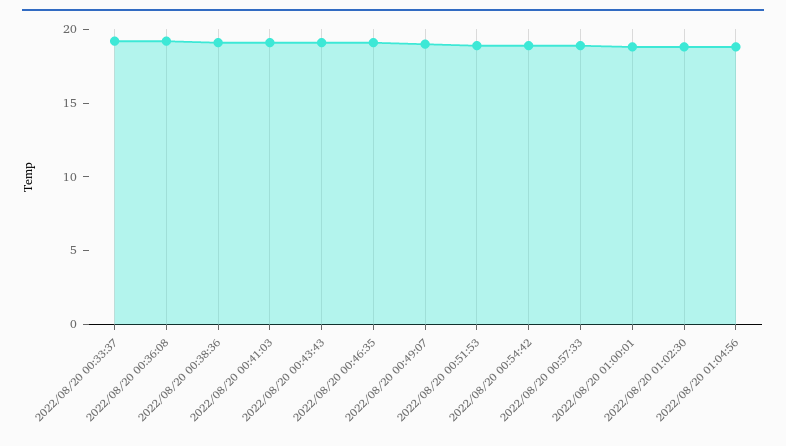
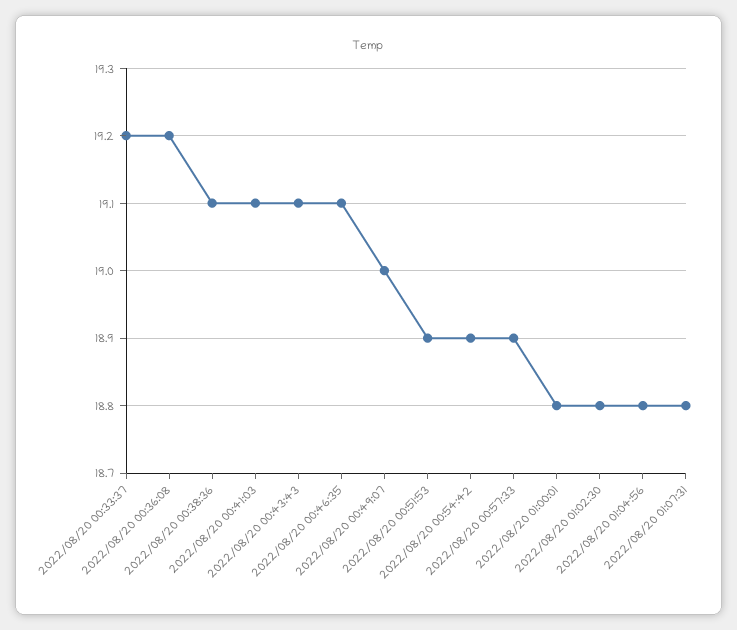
2022/08/20 01:07:31: none -> 18.8

